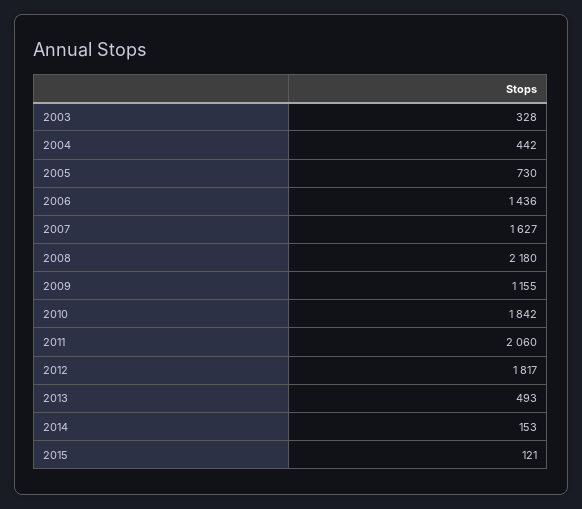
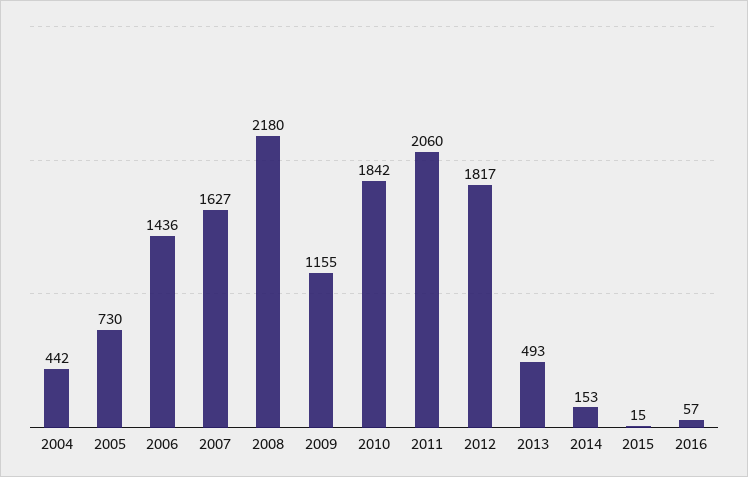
2003: 328 -> none
2015: 121 -> 15
2016: none -> 57

